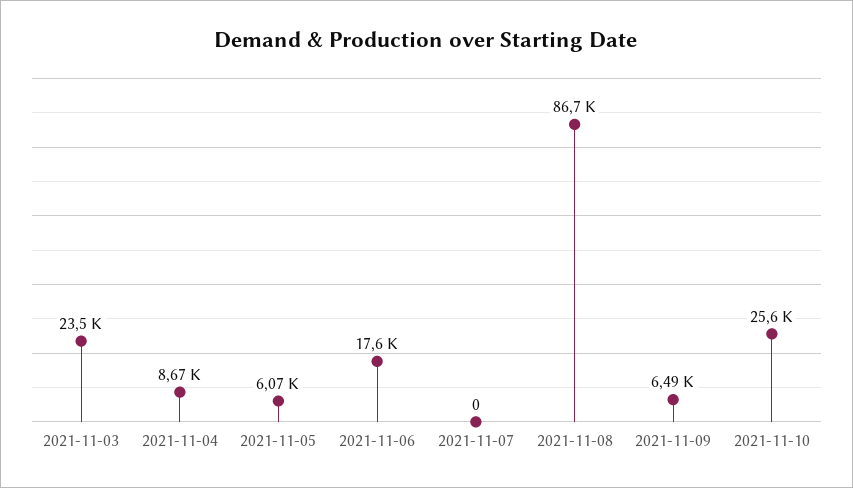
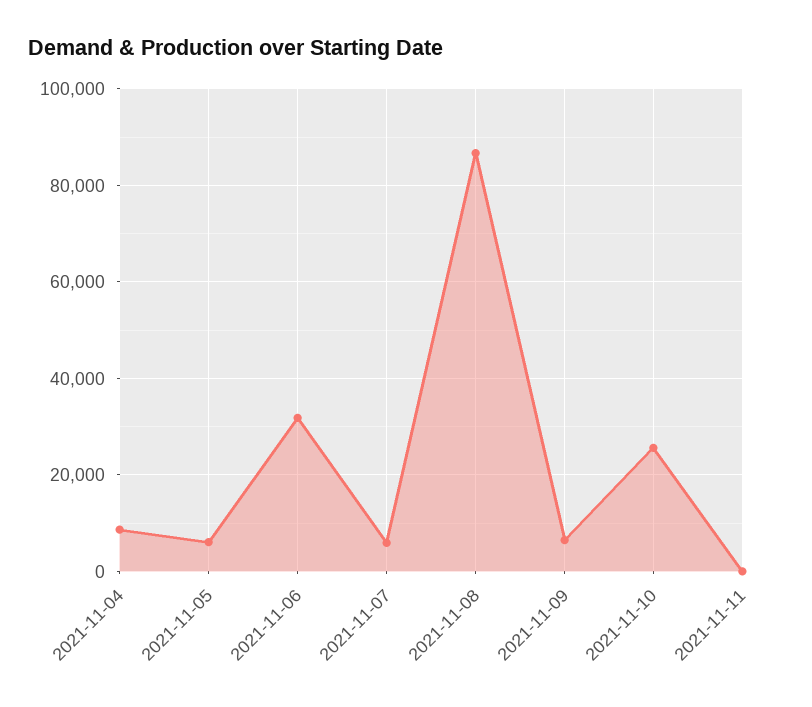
2021-11-03: 23500 -> none
2021-11-06: 17600 -> 32000
2021-11-07: 0 -> 6000
2021-11-11: none -> 0

